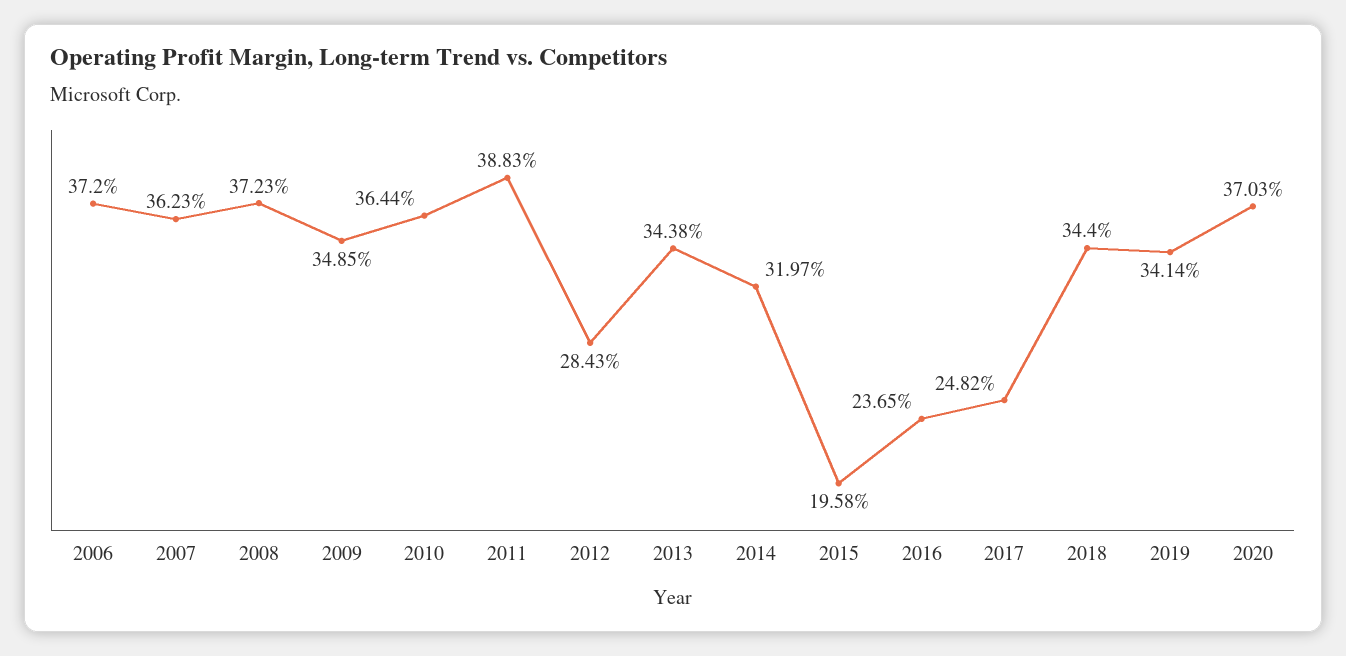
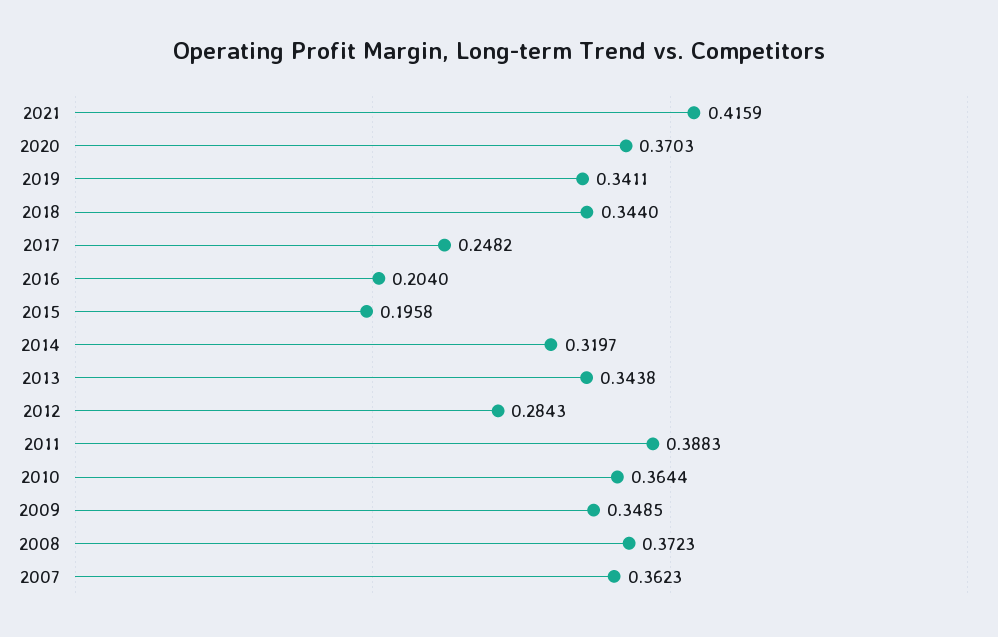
2006: 0.372 -> none
2016: 0.2365 -> 0.204
2019: 0.3414 -> 0.3411
2021: none -> 0.4159

